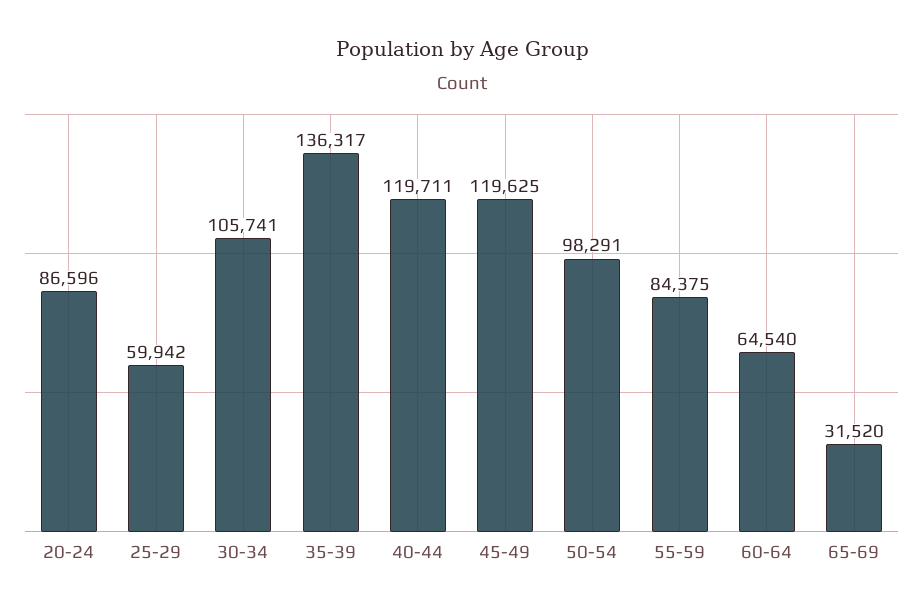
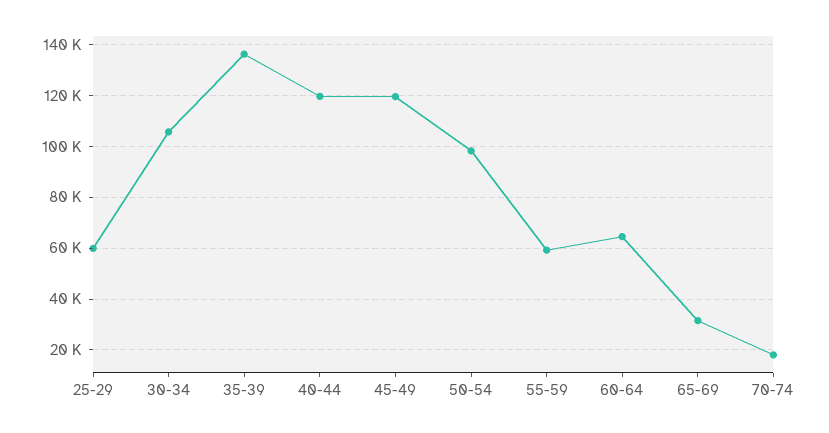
20-24: 86596 -> none
55-59: 84375 -> 60000
70-74: none -> 17500

